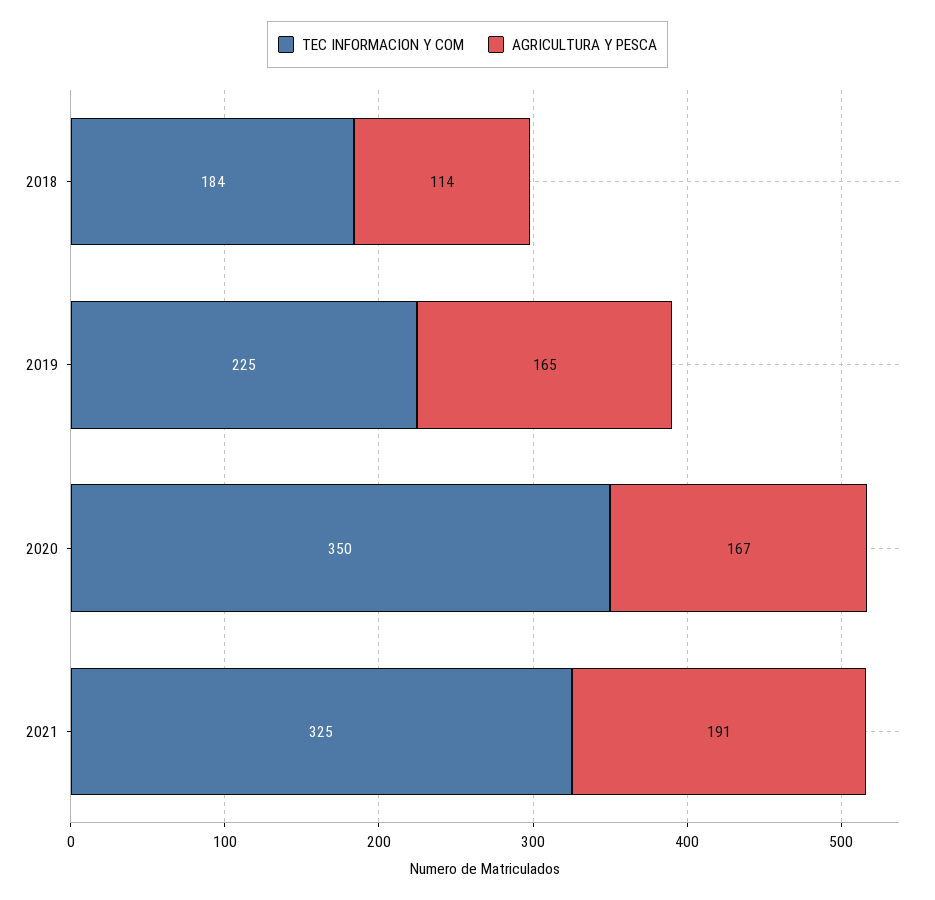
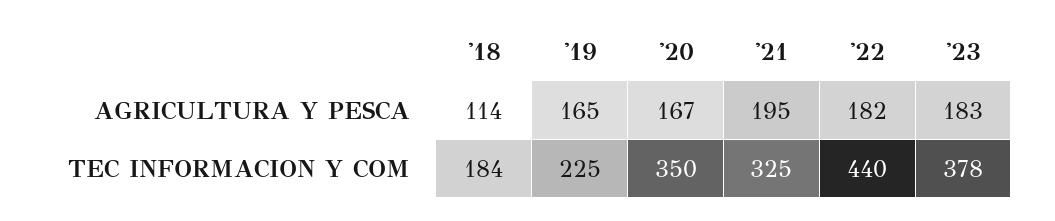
AGRICULTURA Y PESCA, 2021: 191 -> 195
AGRICULTURA Y PESCA, '22: none -> 182
AGRICULTURA Y PESCA, '23: none -> 183
TEC INFORMACION Y COM, '22: none -> 440
TEC INFORMACION Y COM, '23: none -> 378

